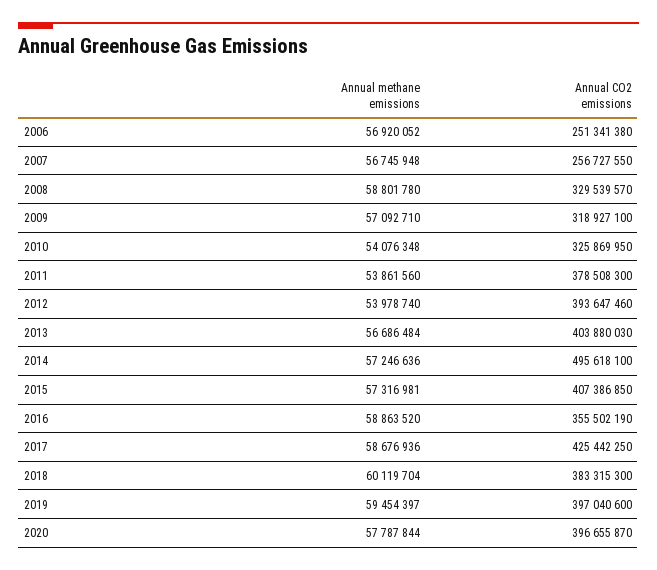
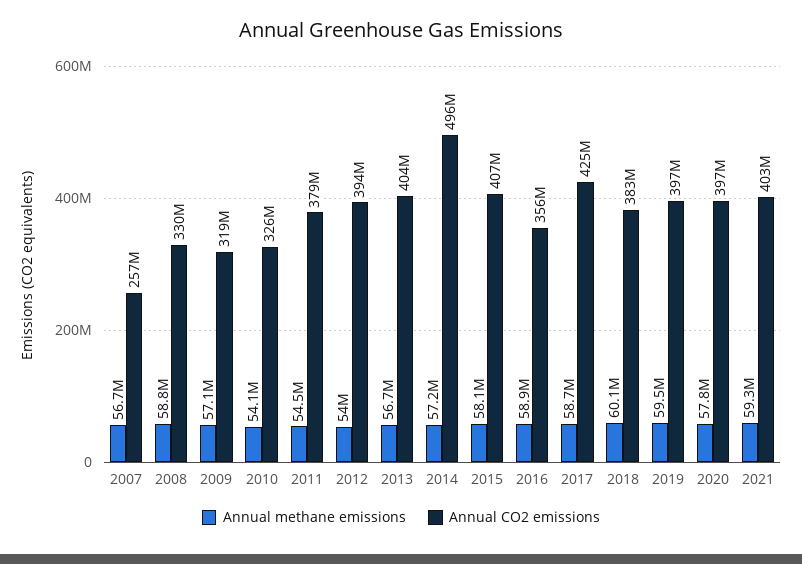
Annual methane emissions, 2006: 56920052 -> none
Annual CO2 emissions, 2006: 251341380 -> none
Annual methane emissions, 2011: 53861560 -> 54500000
Annual methane emissions, 2015: 57316981 -> 58100000
Annual methane emissions, 2021: none -> 59300000
Annual CO2 emissions, 2021: none -> 403000000

